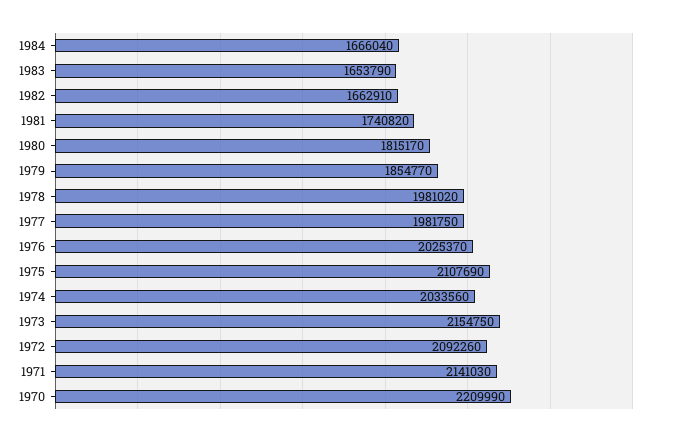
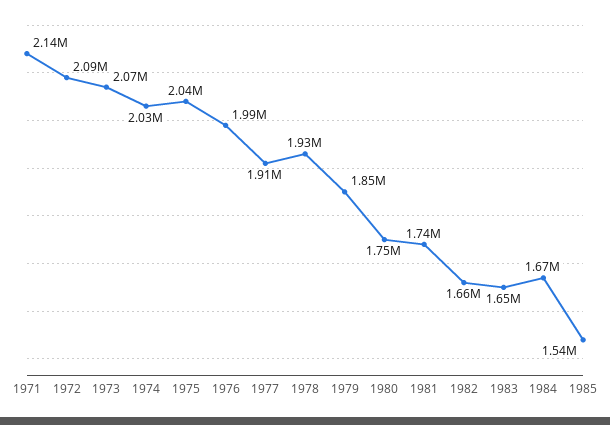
1980: 1815170 -> 1750000
1978: 1981020 -> 1930000
1977: 1981750 -> 1910000
1976: 2025370 -> 1990000
1975: 2107690 -> 2040000
1973: 2154750 -> 2070000
1970: 2209990 -> none
1985: none -> 1540000

